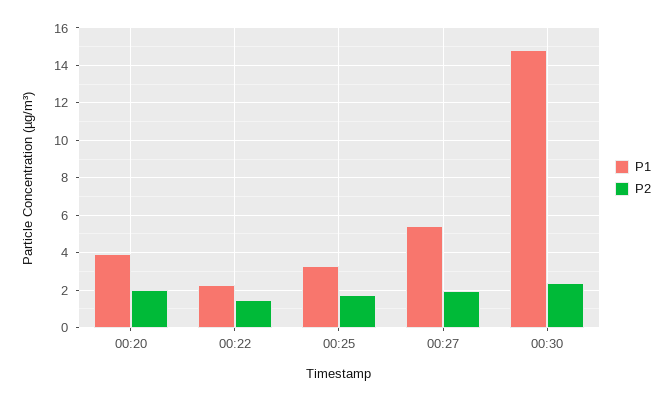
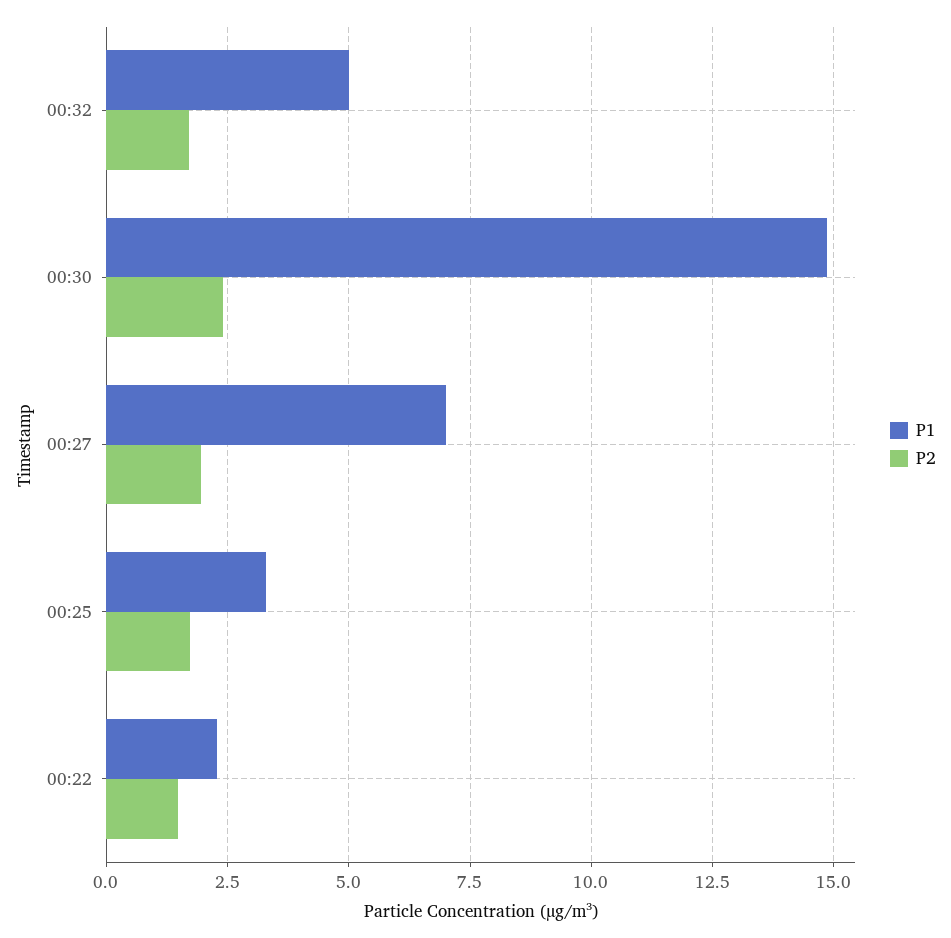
P1, 00:20: 4 -> none
P2, 00:20: 2 -> none
P1, 00:27: 5.5 -> 7
P1, 00:32: none -> 5
P2, 00:32: none -> 1.75

